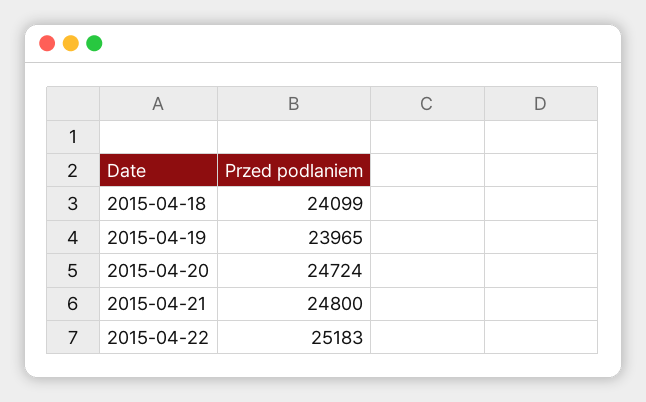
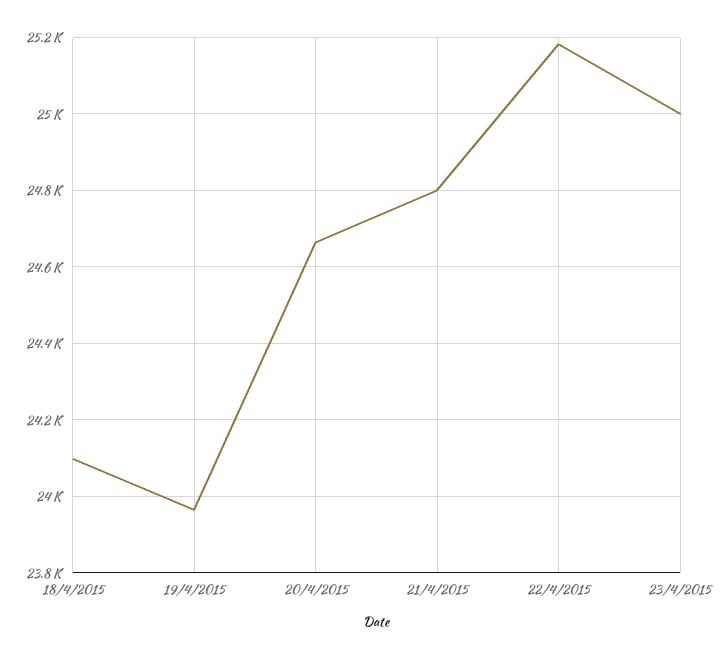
2015-04-20: 24724 -> 24660
23/4/2015: none -> 25000

